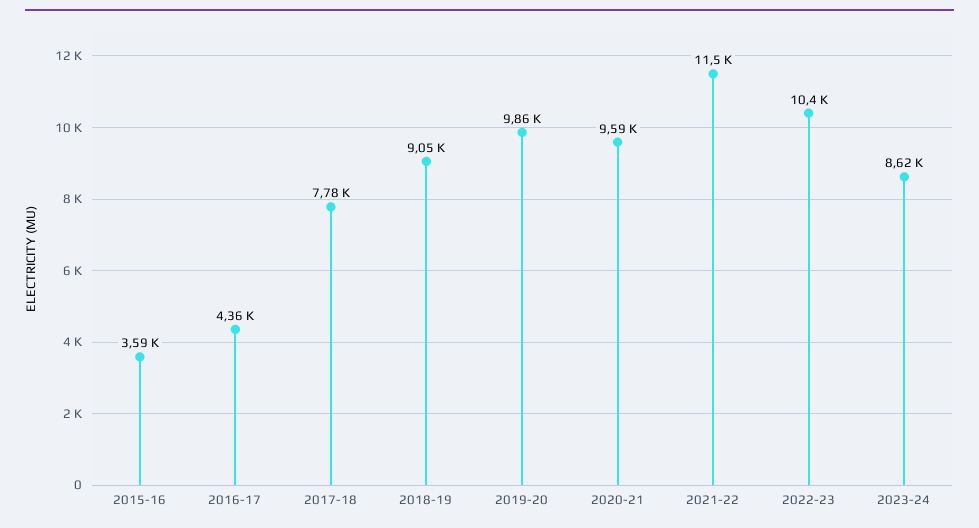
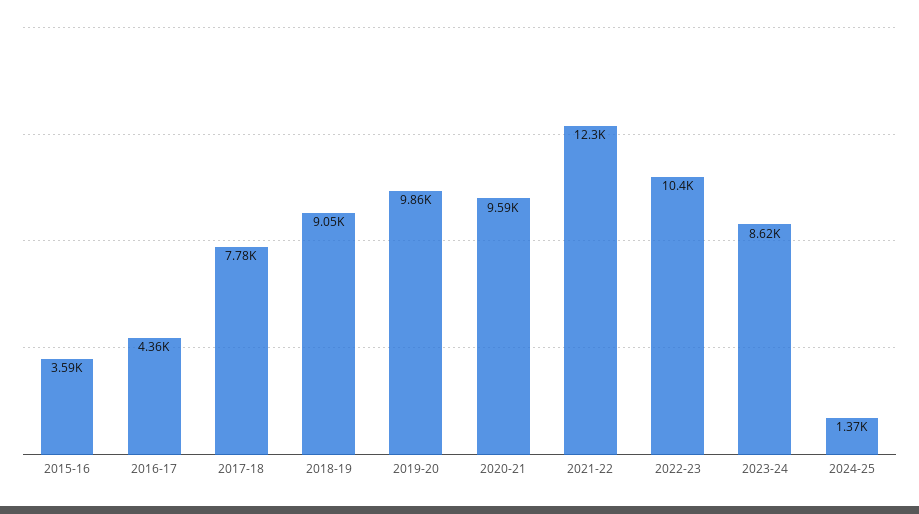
2021-22: 11500 -> 12300
2024-25: none -> 1370

